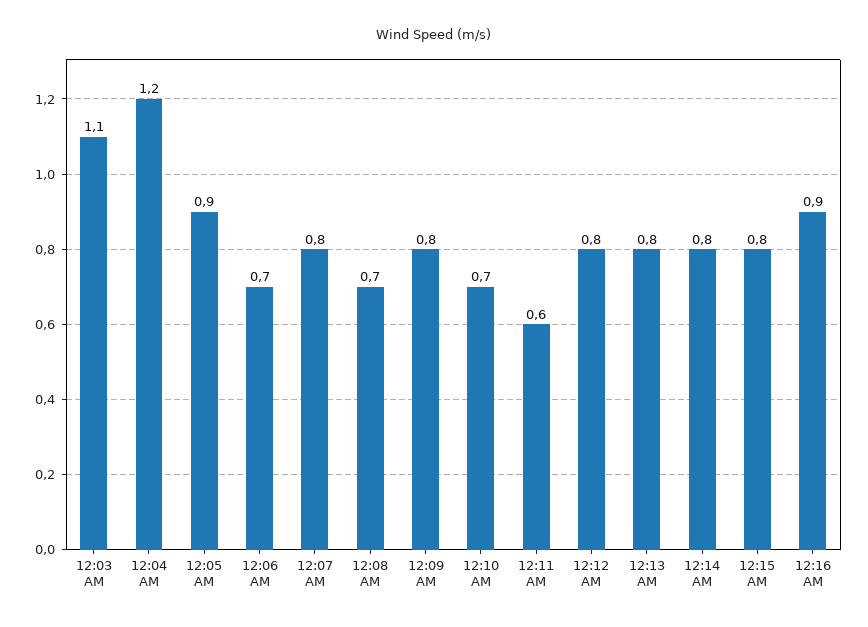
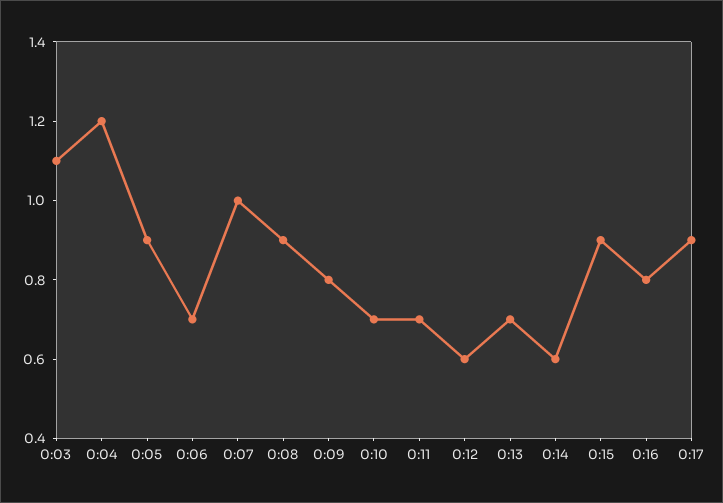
12:07 AM: 0.8 -> 1
12:08 AM: 0.7 -> 0.9
12:11 AM: 0.6 -> 0.7
12:12 AM: 0.8 -> 0.6
12:13 AM: 0.8 -> 0.7
12:14 AM: 0.8 -> 0.6
12:15 AM: 0.8 -> 0.9
12:16 AM: 0.9 -> 0.8
0:17: none -> 0.9

